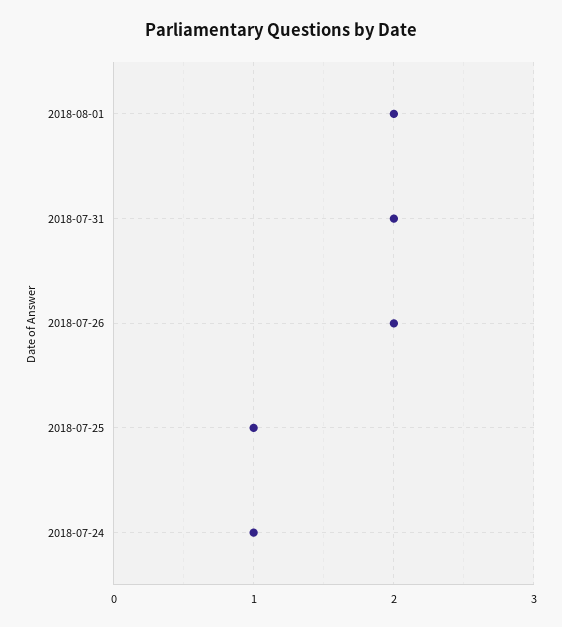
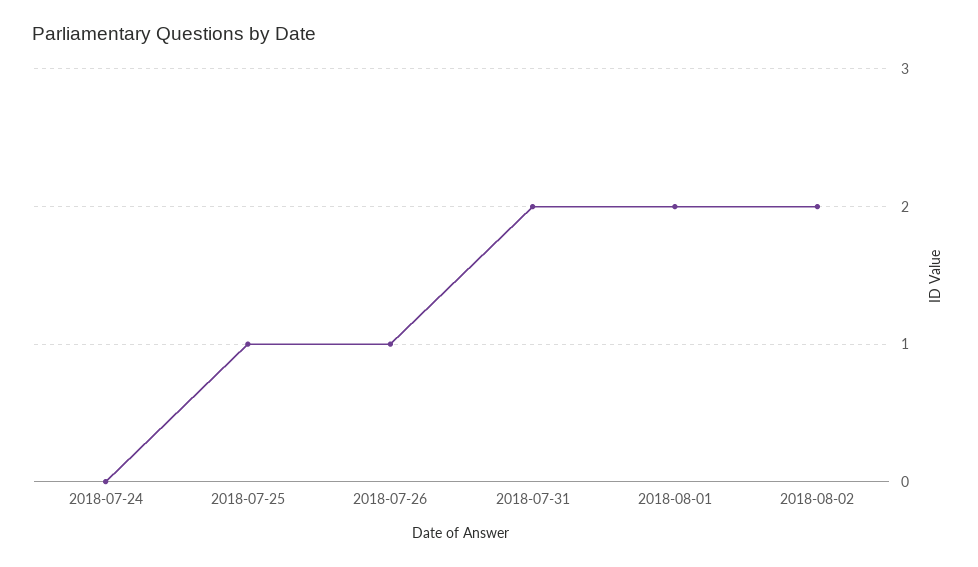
2018-07-26: 2 -> 1
2018-07-24: 1 -> 0
2018-08-02: none -> 2

